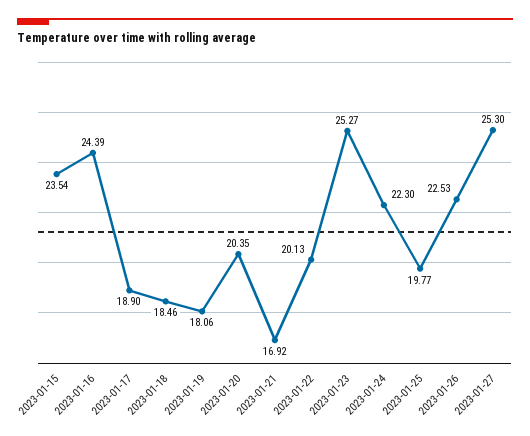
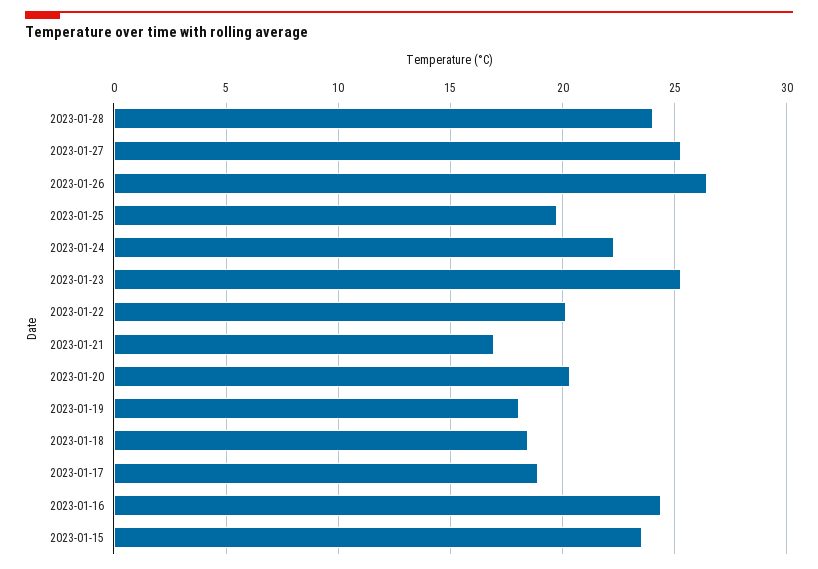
2023-01-26: 22.53 -> 26.5
2023-01-28: none -> 24

